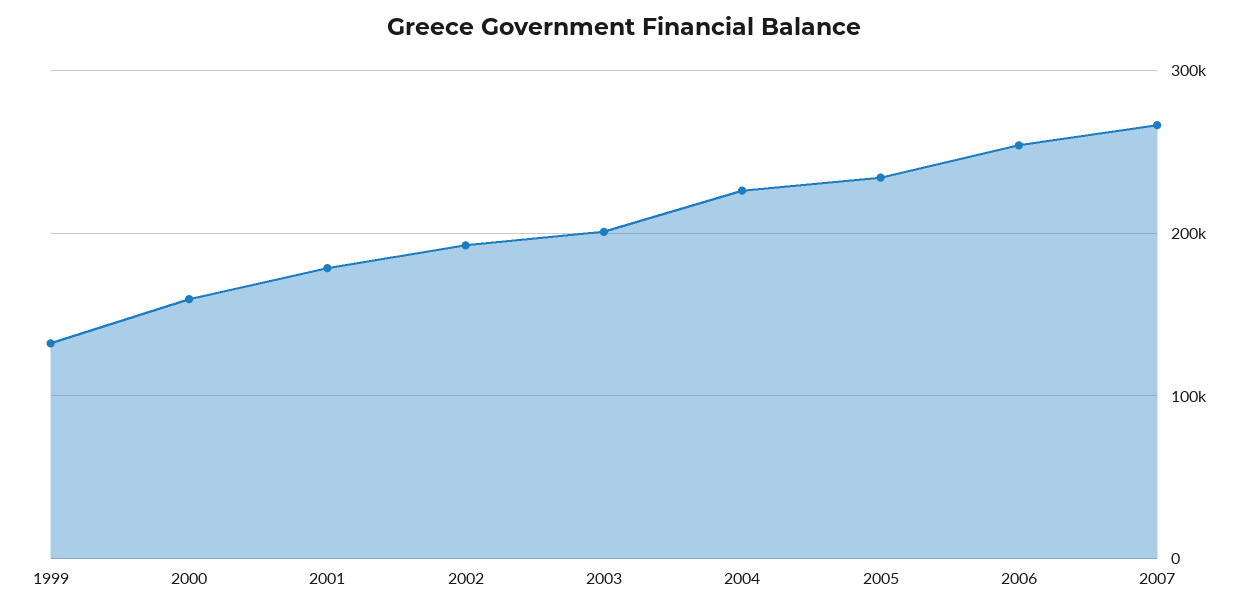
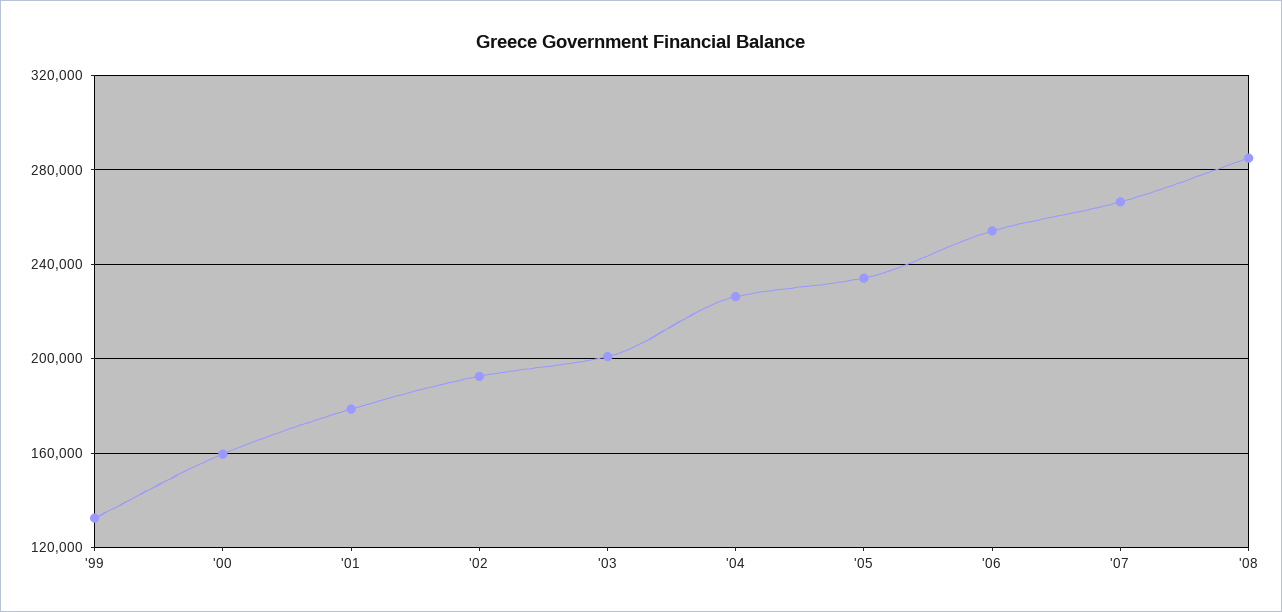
'08: none -> 285000

